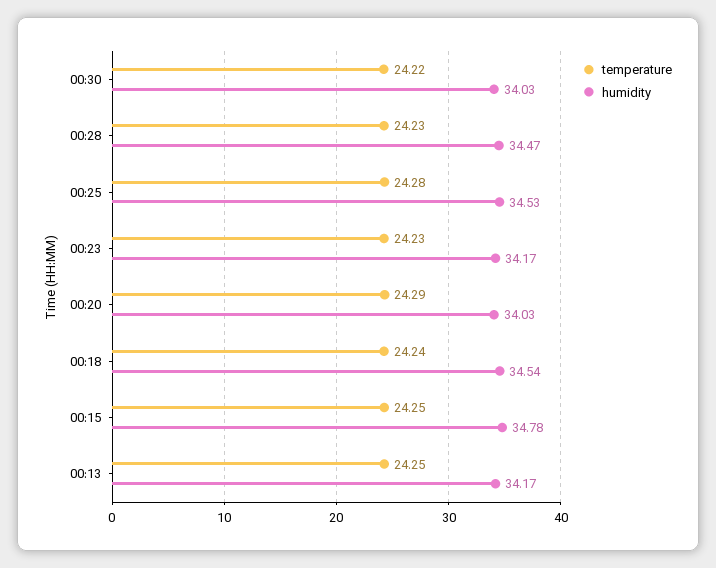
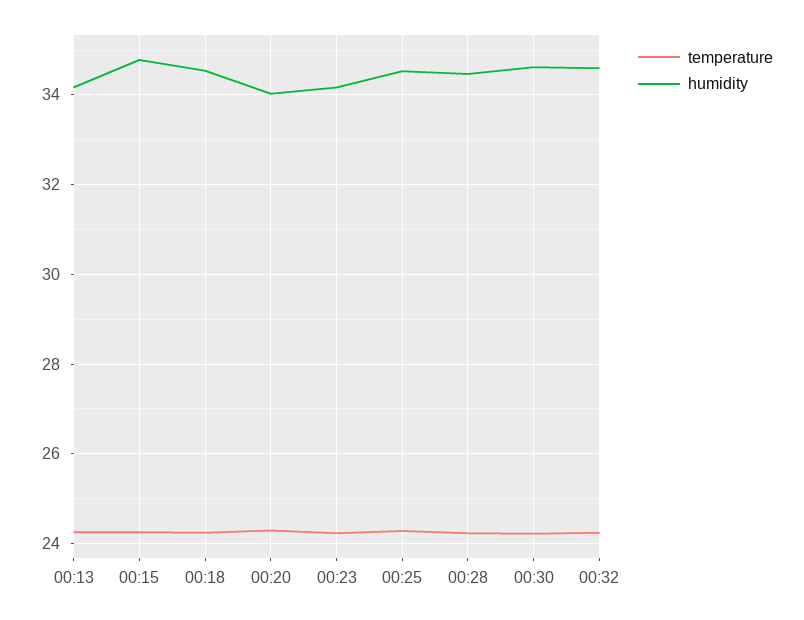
humidity, 00:30: 34.03 -> 34.6
temperature, 00:32: none -> 24.2
humidity, 00:32: none -> 34.6

